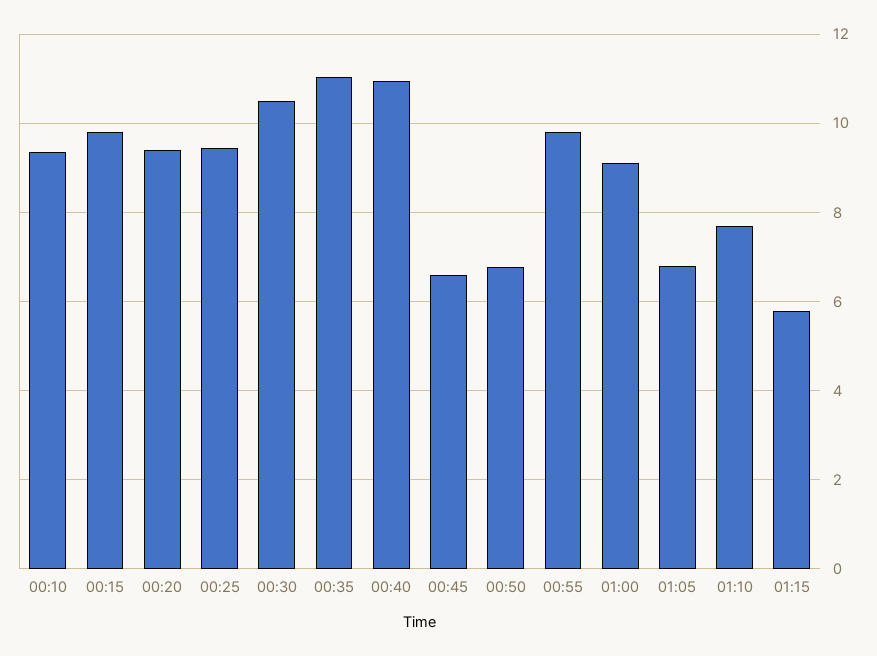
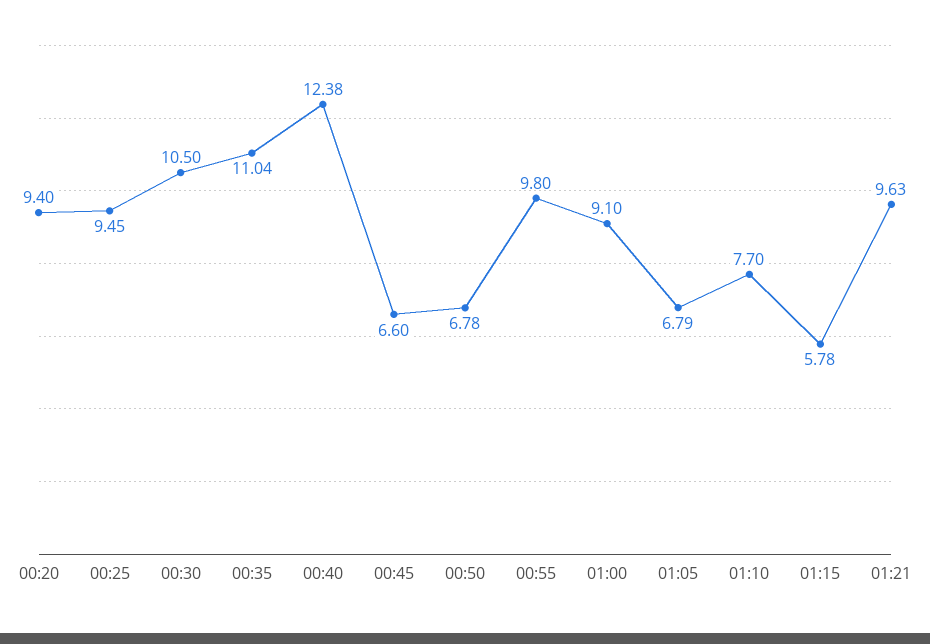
00:10: 9.4 -> none
00:15: 9.8 -> none
00:40: 11 -> 12.38
01:21: none -> 9.63

